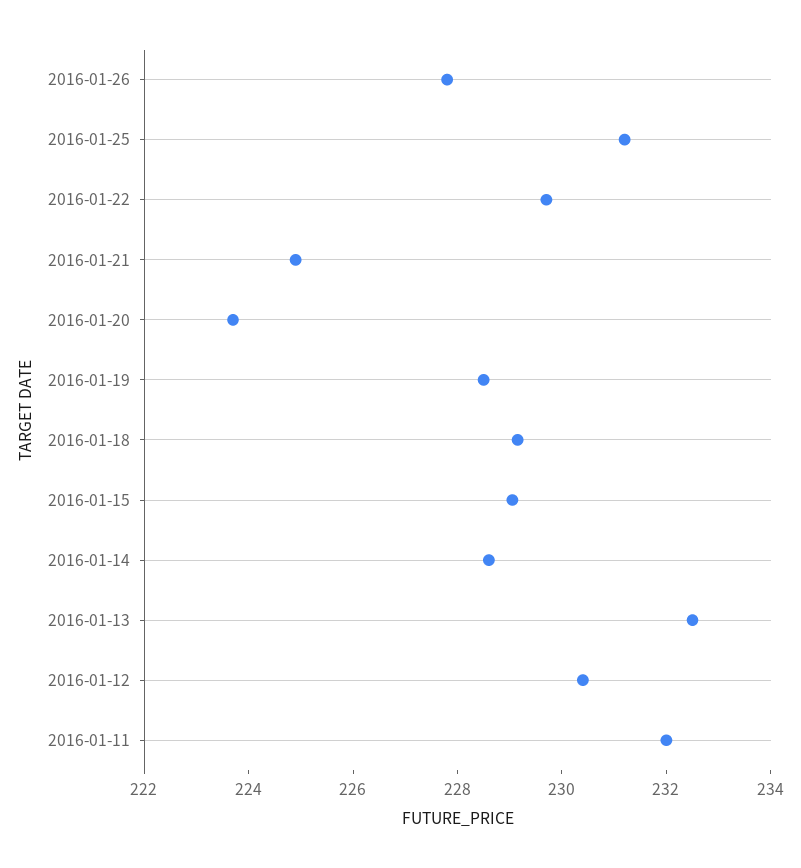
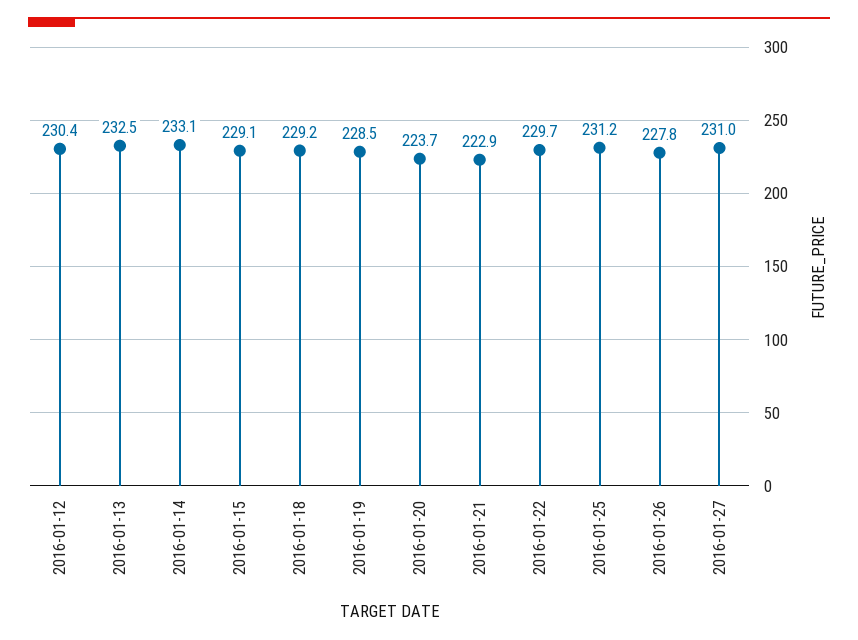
2016-01-21: 225 -> 222.9
2016-01-14: 228.5 -> 233.1
2016-01-11: 232 -> none
2016-01-27: none -> 231

